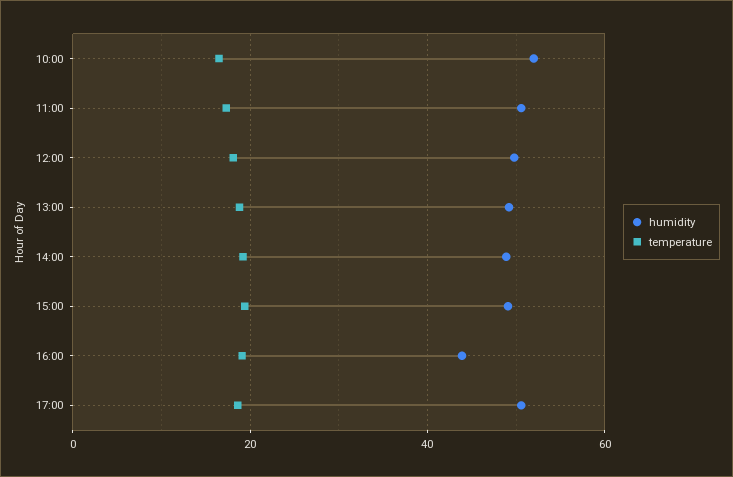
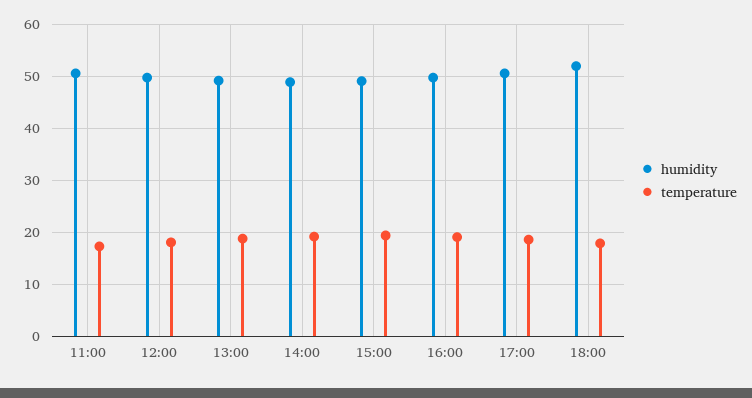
humidity, 10:00: 52 -> none
temperature, 10:00: 16 -> none
humidity, 16:00: 44 -> 50
humidity, 18:00: none -> 52
temperature, 18:00: none -> 18

